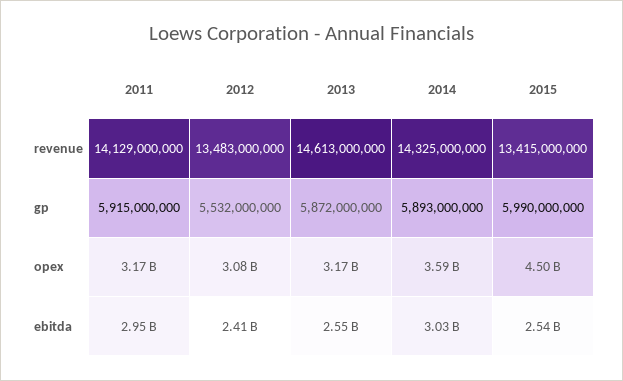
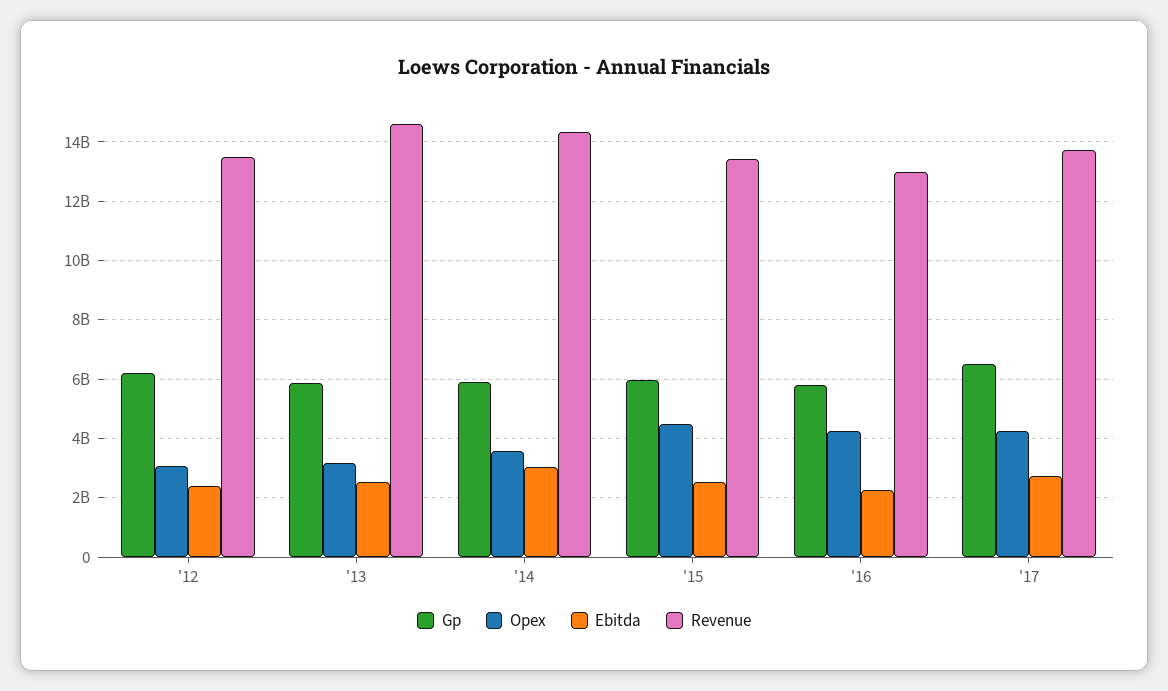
revenue, 2011: 14129000000 -> none
gp, 2011: 5915000000 -> none
gp, 2012: 5532000000 -> 6250000000
opex, 2011: 3170000000 -> none
ebitda, 2011: 2950000000 -> none
gp, '16: none -> 5750000000
opex, '16: none -> 4250000000
ebitda, '16: none -> 2250000000
revenue, '16: none -> 13000000000
gp, '17: none -> 6500000000
opex, '17: none -> 4250000000
ebitda, '17: none -> 2750000000
revenue, '17: none -> 13750000000

